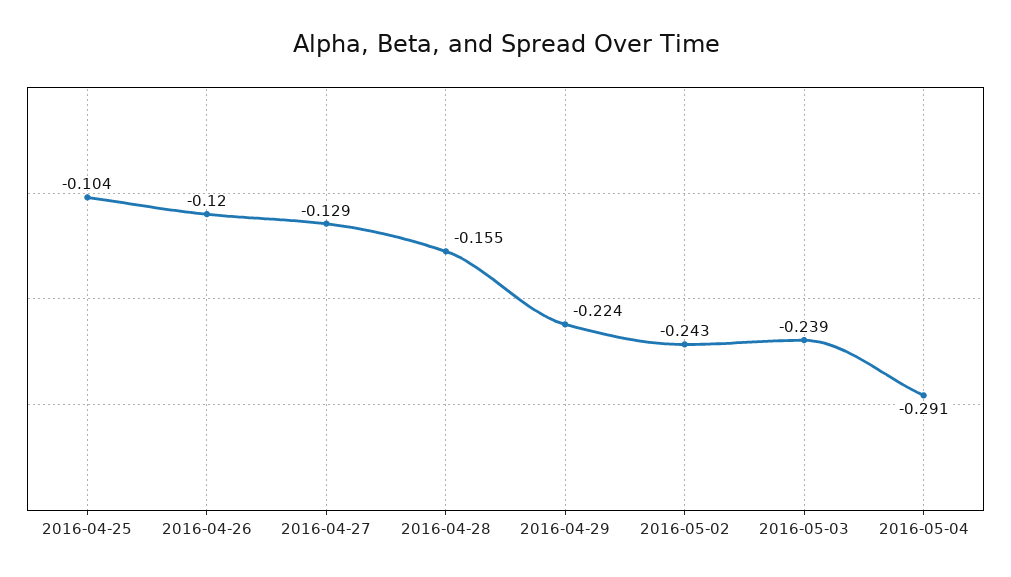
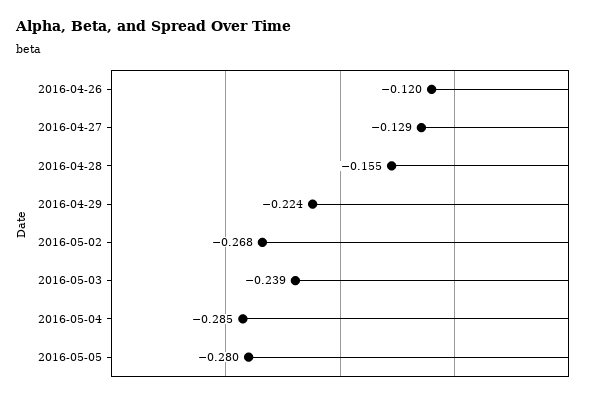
2016-04-25: -0.104 -> none
2016-05-02: -0.243 -> -0.268
2016-05-04: -0.291 -> -0.285
2016-05-05: none -> -0.28

